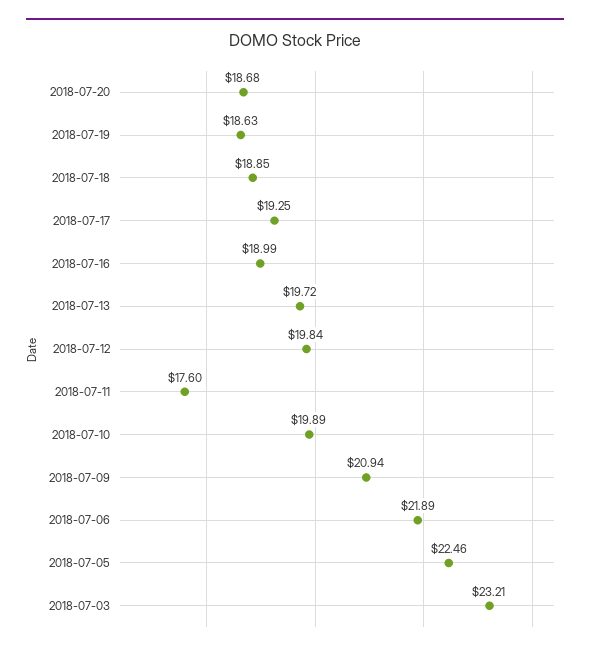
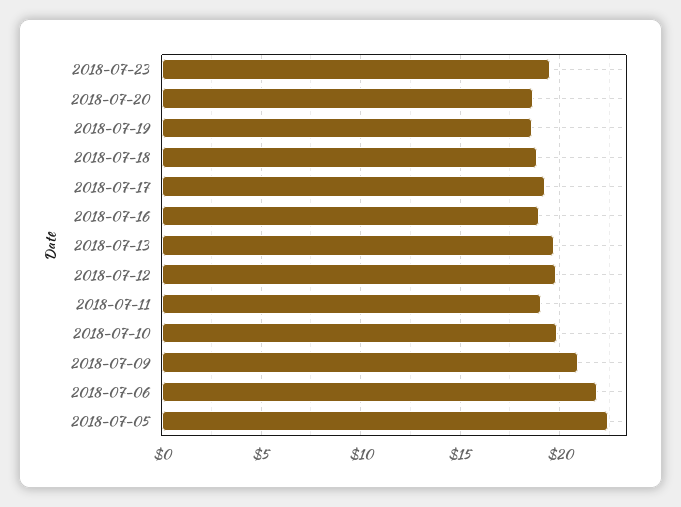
2018-07-11: 17.6 -> 19
2018-07-03: 23.21 -> none
2018-07-23: none -> 19.5

